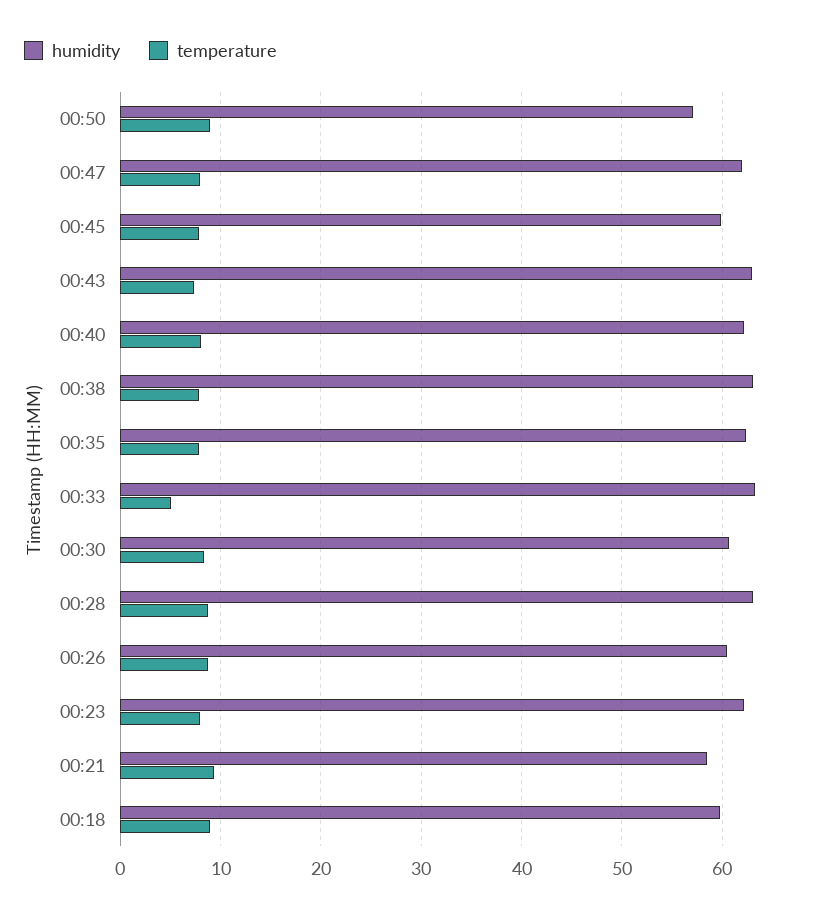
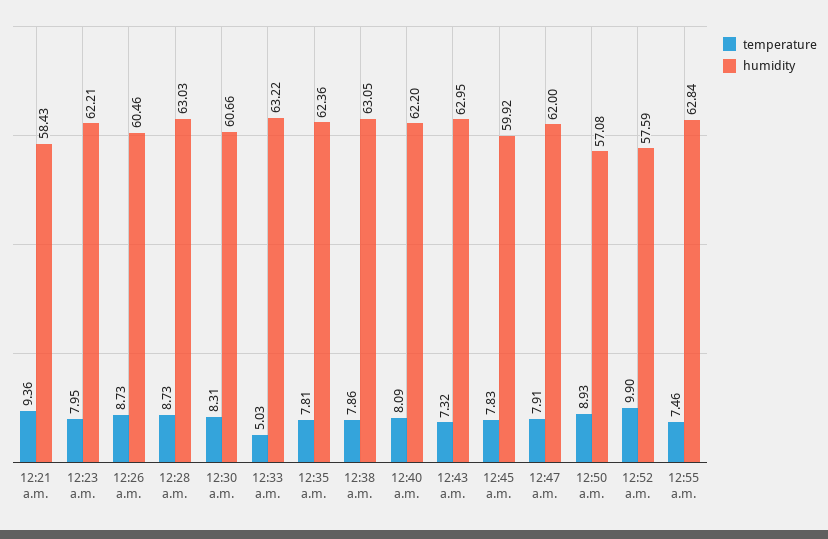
humidity, 00:18: 60 -> none
temperature, 00:18: 9 -> none
temperature, 12:52 a.m.: none -> 9.9
humidity, 12:52 a.m.: none -> 57.59
temperature, 12:55 a.m.: none -> 7.46
humidity, 12:55 a.m.: none -> 62.84

